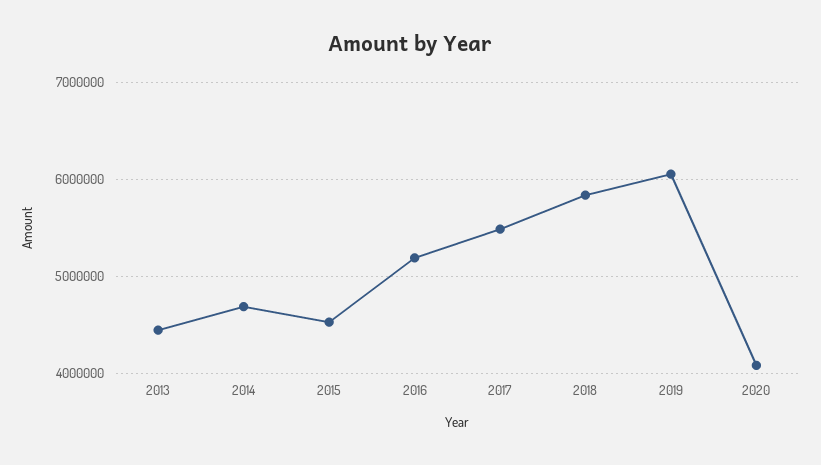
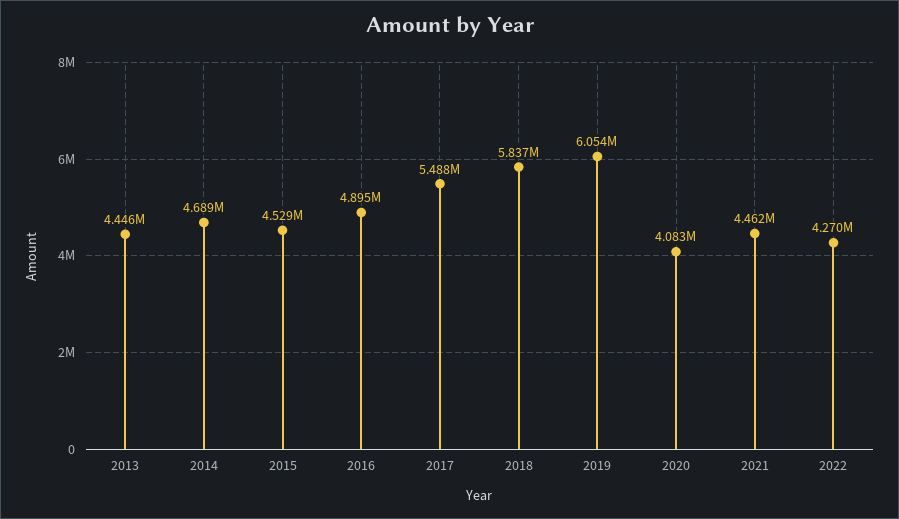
2016: 5200000 -> 4895000
2021: none -> 4462000
2022: none -> 4270000

